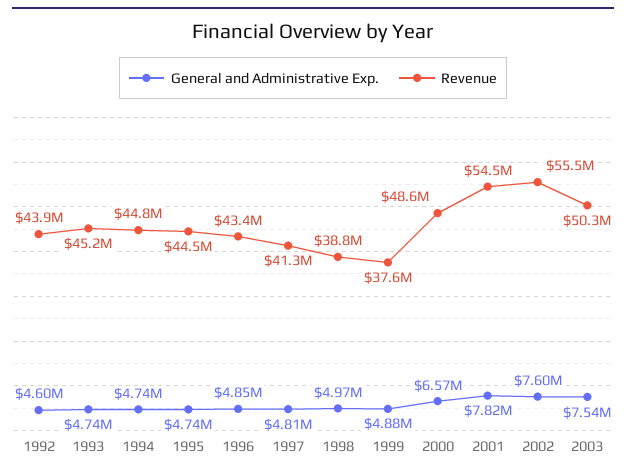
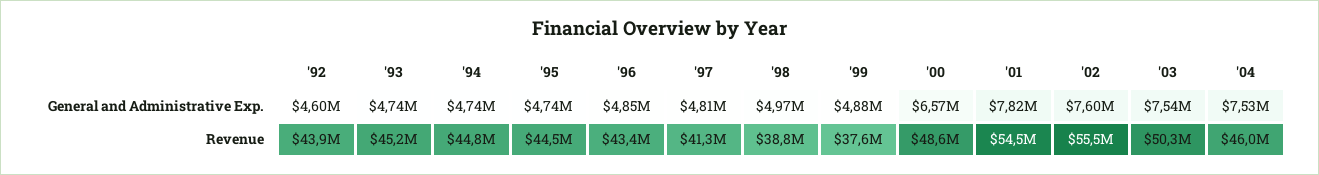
General and Administrative Exp., '04: none -> 7530000
Revenue, '04: none -> 46000000

